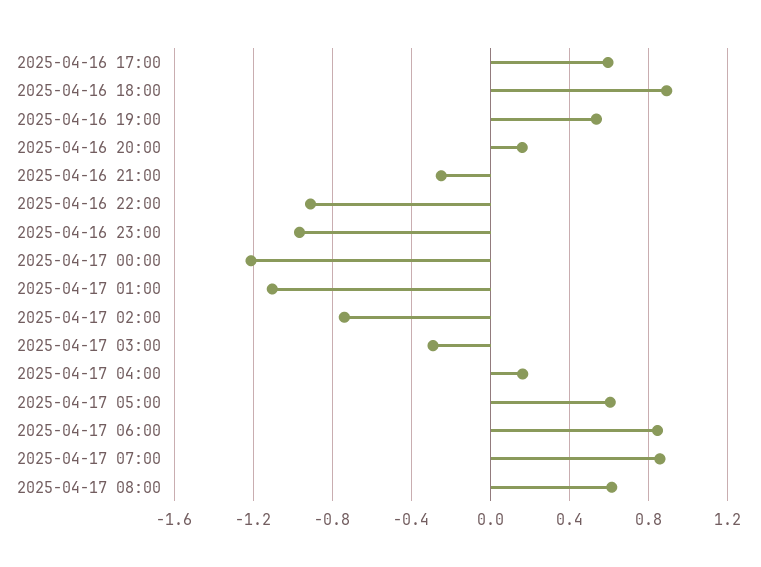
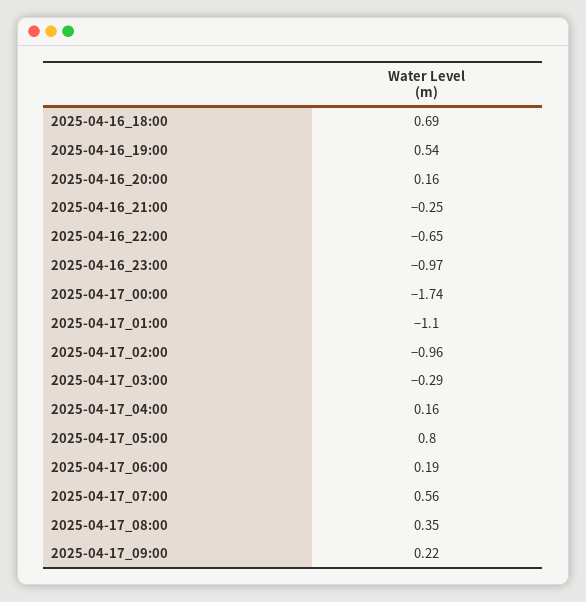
2025-04-16 17:00: 0.6 -> none
2025-04-16 18:00: 0.9 -> 0.69
2025-04-16 22:00: -0.9 -> -0.65
2025-04-17 00:00: -1.2 -> -1.74
2025-04-17 02:00: -0.75 -> -0.96
2025-04-17 05:00: 0.6 -> 0.8
2025-04-17 06:00: 0.85 -> 0.19
2025-04-17 07:00: 0.85 -> 0.56
2025-04-17 08:00: 0.6 -> 0.35
2025-04-17_09:00: none -> 0.22

